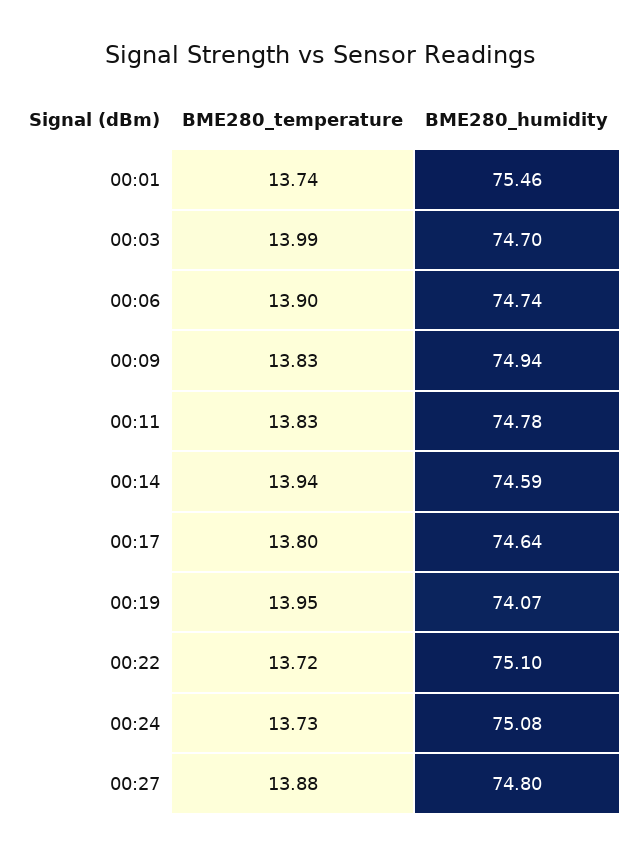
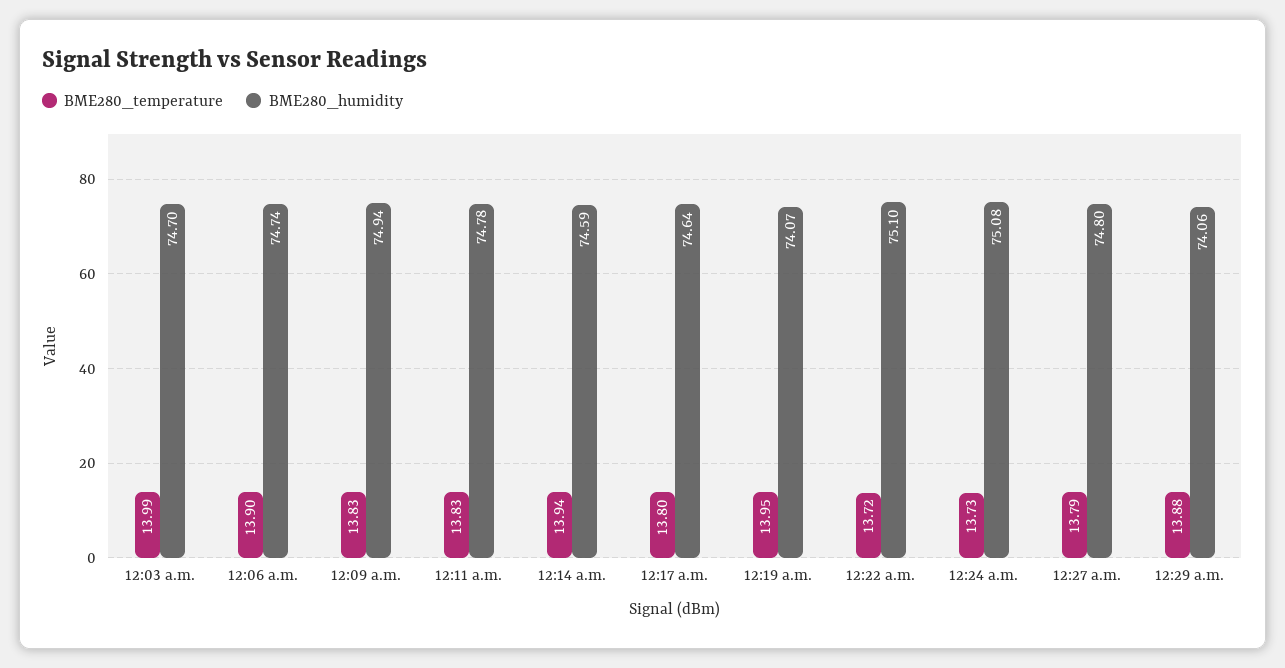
BME280_temperature, 00:01: 13.74 -> none
BME280_humidity, 00:01: 75.46 -> none
BME280_temperature, 00:27: 13.88 -> 13.79
BME280_temperature, 12:29 a.m.: none -> 13.88
BME280_humidity, 12:29 a.m.: none -> 74.06

